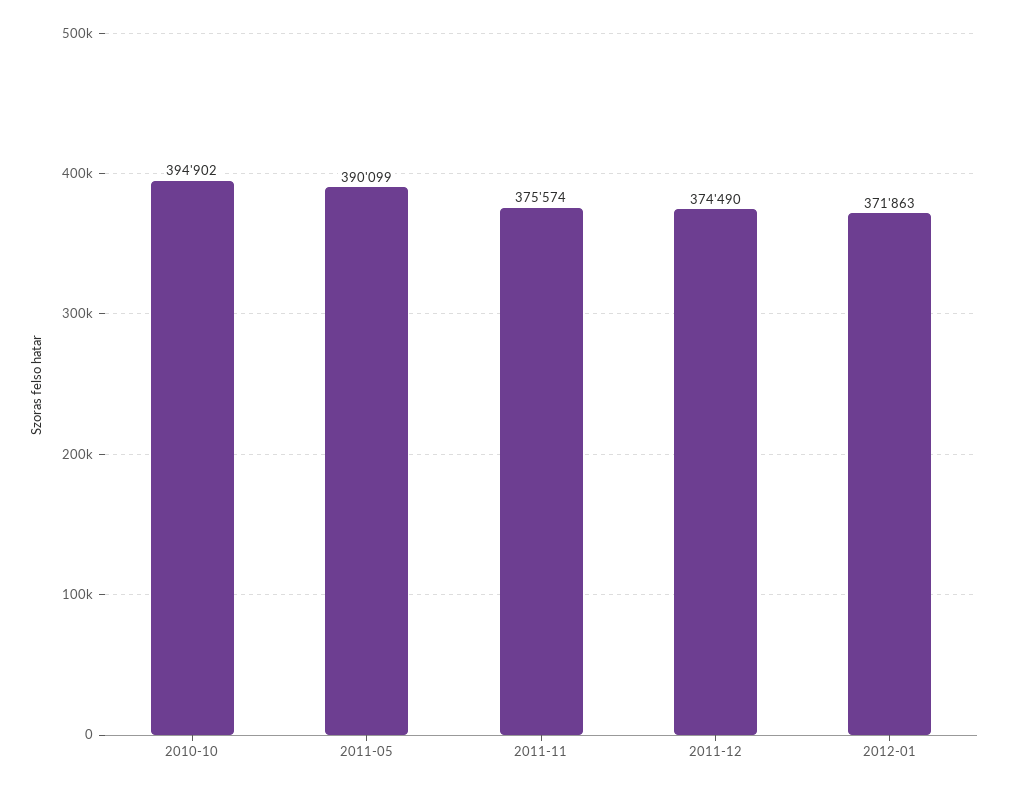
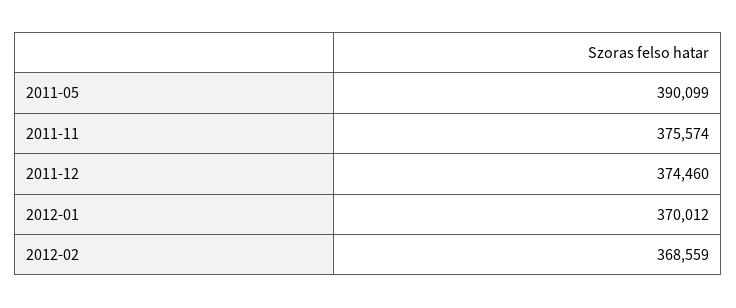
2010-10: 394902 -> none
2011-12: 374490 -> 374460
2012-01: 371863 -> 370012
2012-02: none -> 368559

